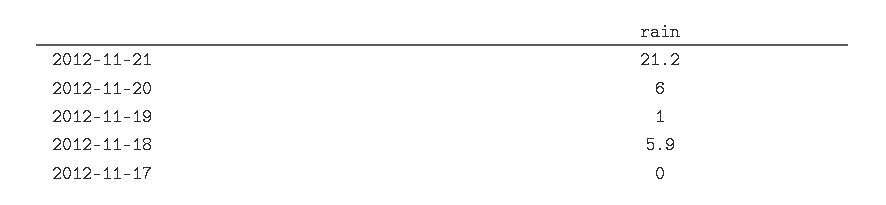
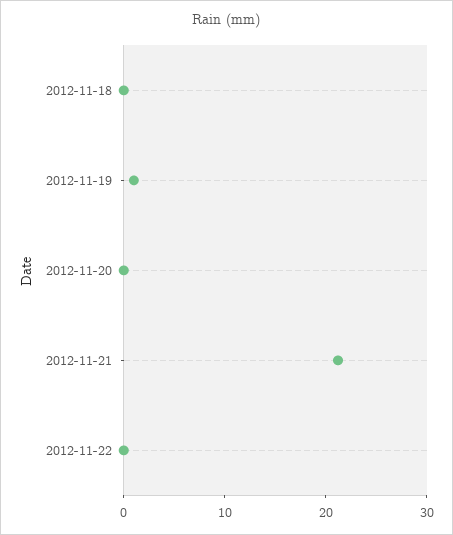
2012-11-20: 6 -> 0
2012-11-18: 5.9 -> 0
2012-11-17: 0 -> none
2012-11-22: none -> 0

